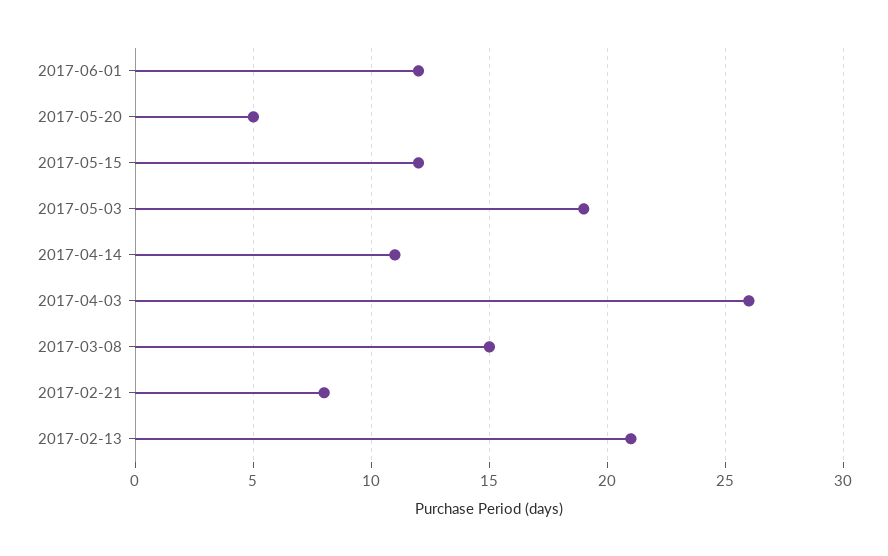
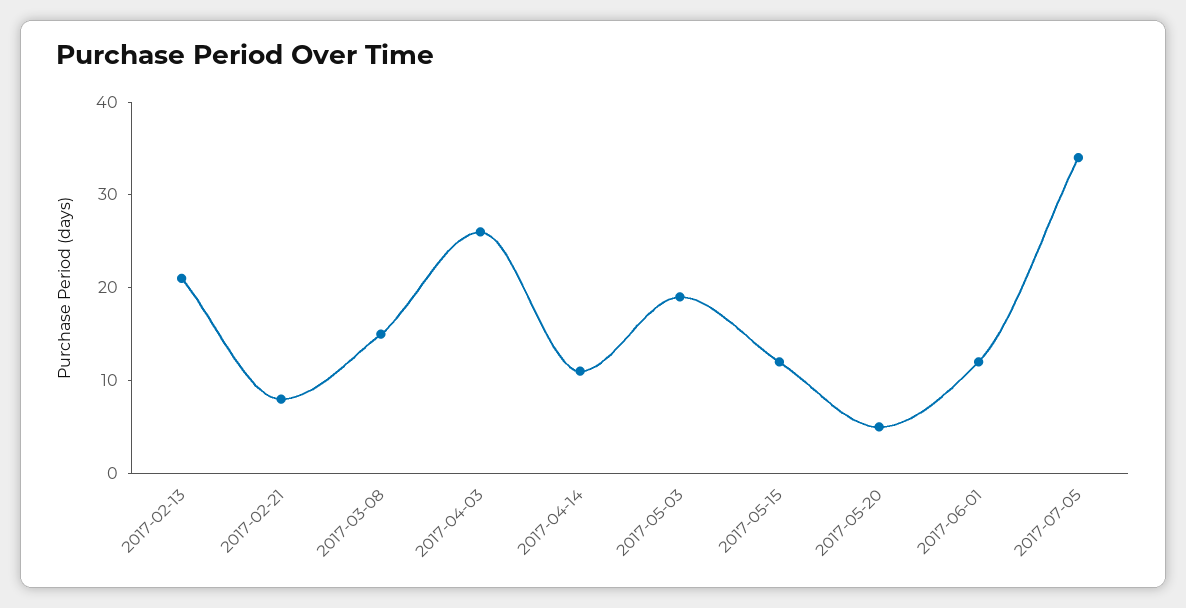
2017-07-05: none -> 34

